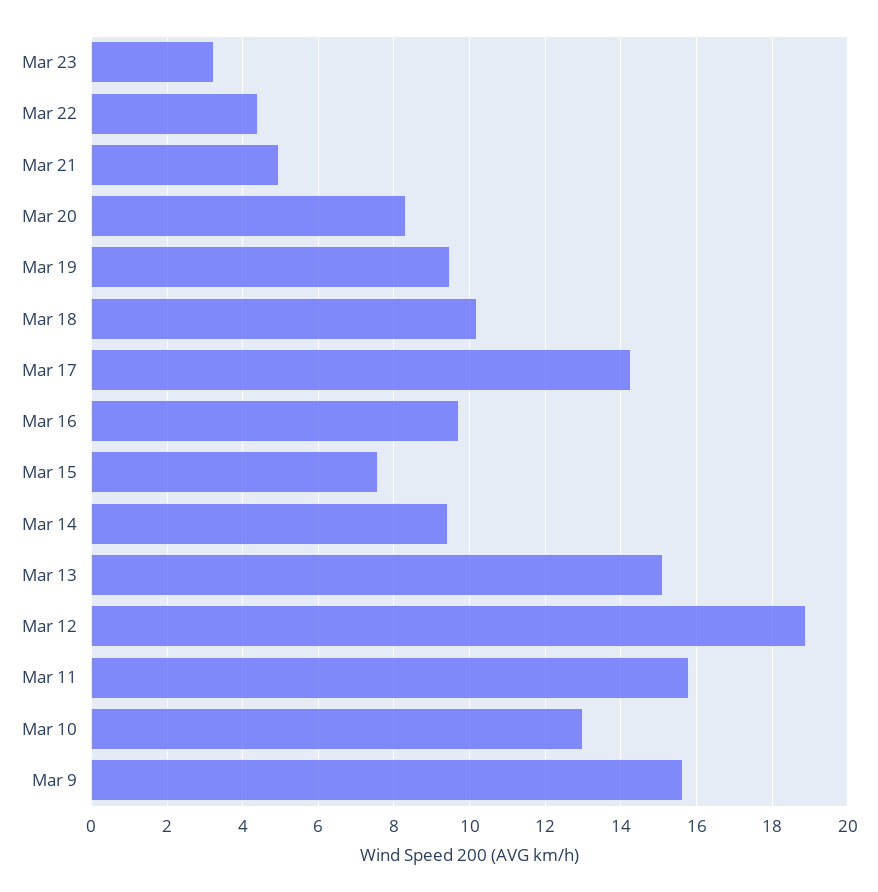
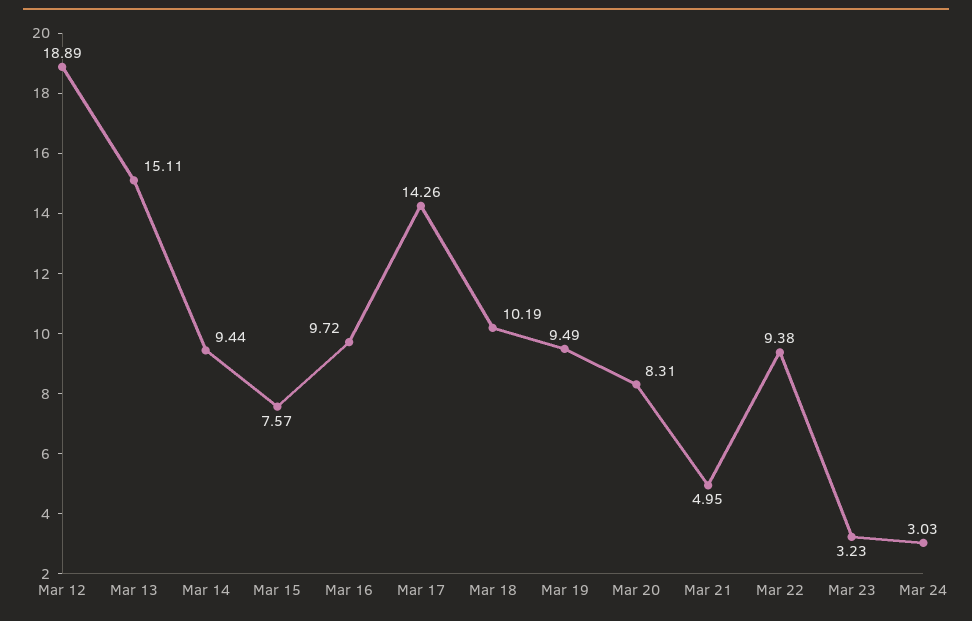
Mar 22: 4.4 -> 9.38
Mar 11: 15.8 -> none
Mar 10: 13 -> none
Mar 9: 15.6 -> none
Mar 24: none -> 3.03

